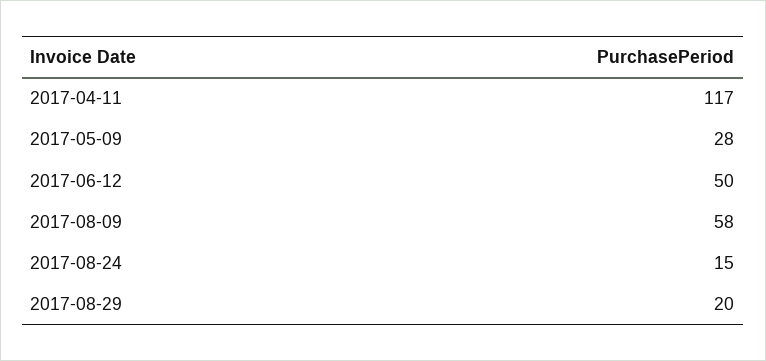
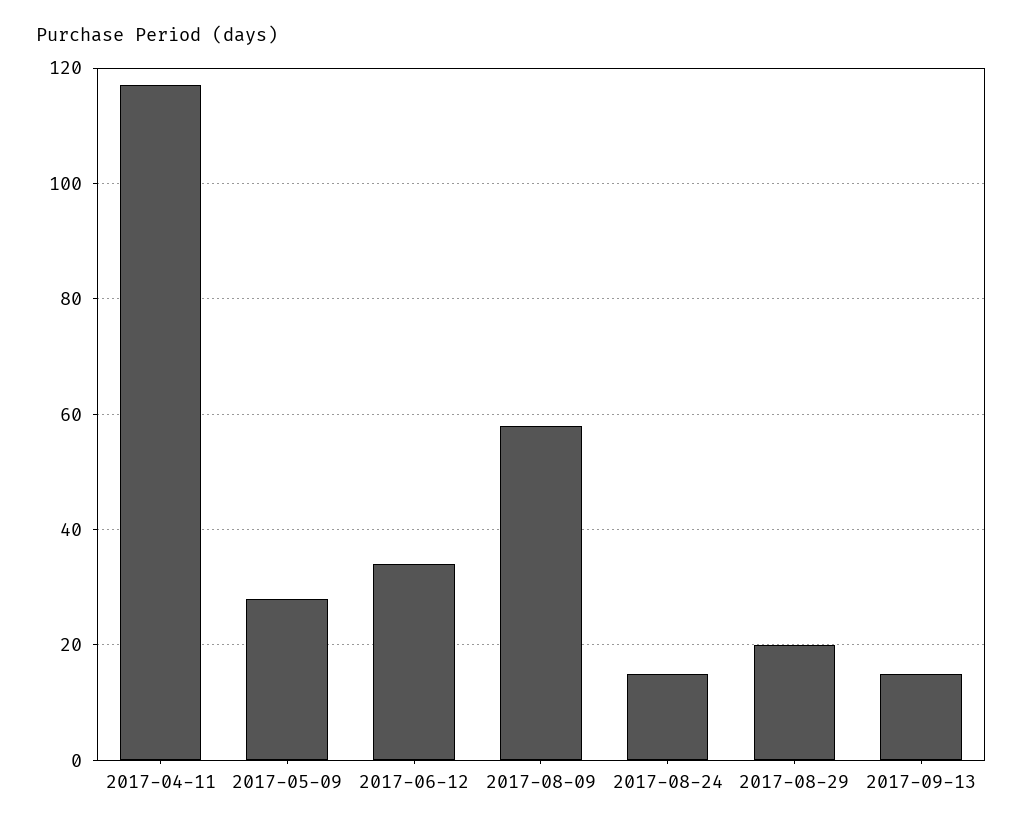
2017-06-12: 50 -> 35
2017-09-13: none -> 15

